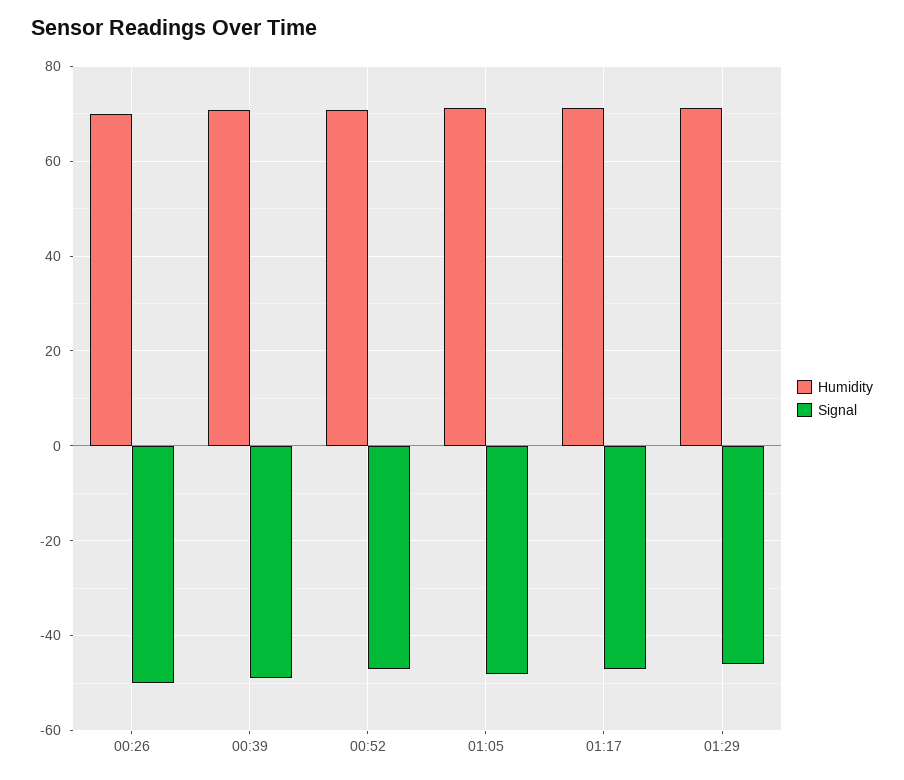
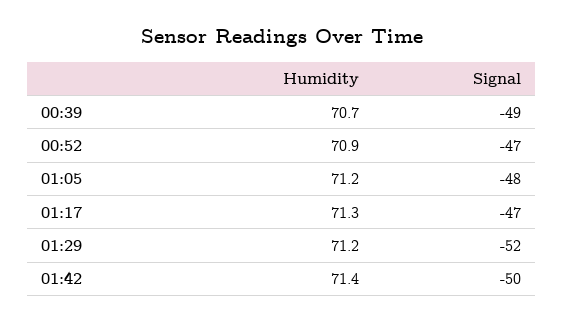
Humidity, 00:26: 70 -> none
Signal, 00:26: -50 -> none
Signal, 01:29: -46 -> -52
Humidity, 01:42: none -> 71.4
Signal, 01:42: none -> -50

